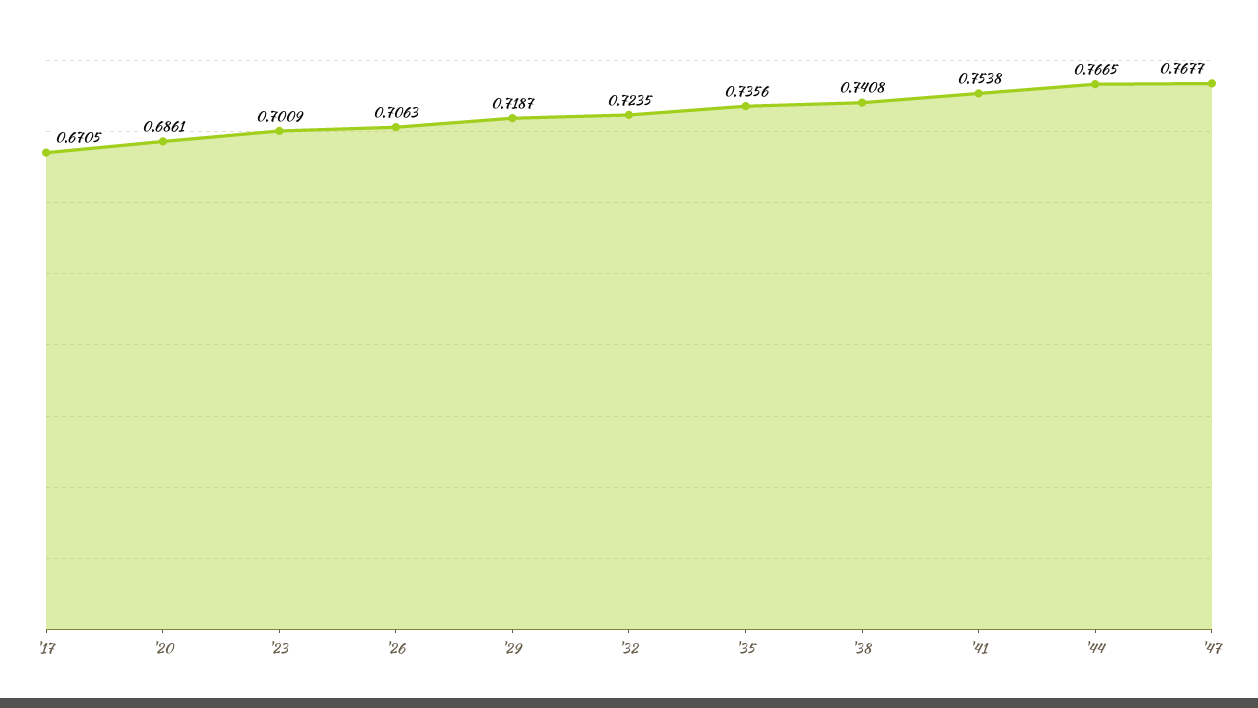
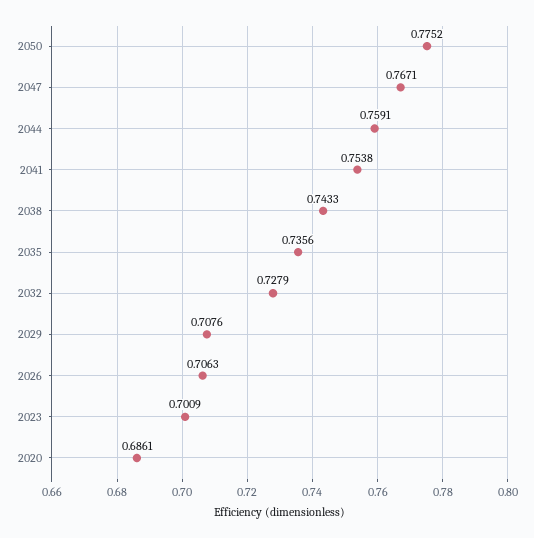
'17: 0.6705 -> none
'29: 0.7187 -> 0.7076
'32: 0.7235 -> 0.7279
'38: 0.7408 -> 0.7433
'44: 0.7665 -> 0.7591
'47: 0.7677 -> 0.7671
2050: none -> 0.7752

